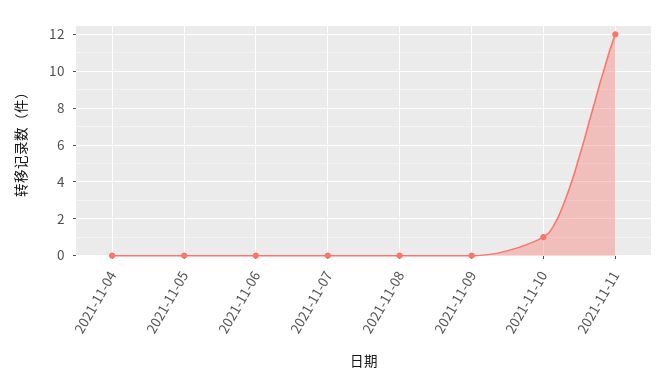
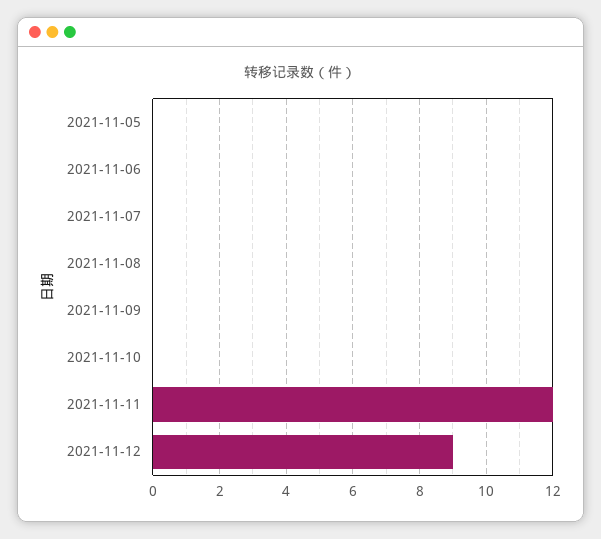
2021-11-04: 0 -> none
2021-11-10: 1 -> 0
2021-11-12: none -> 9

